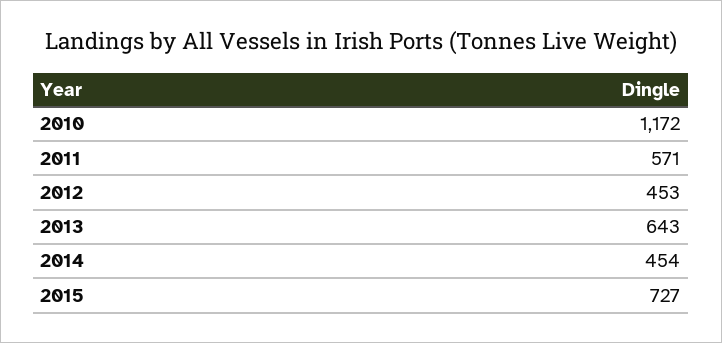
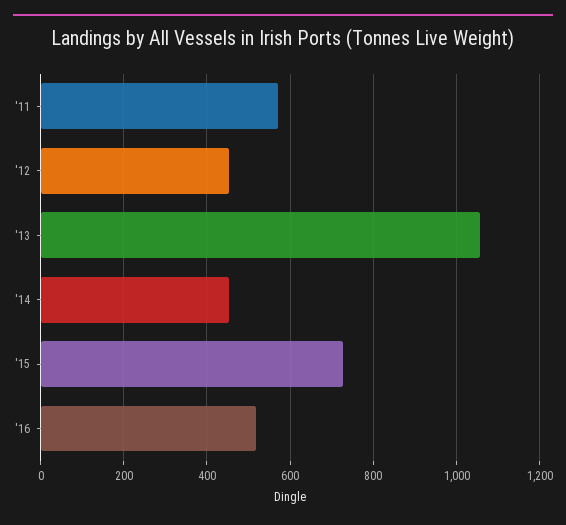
2010: 1172 -> none
2013: 643 -> 1060
'16: none -> 520

